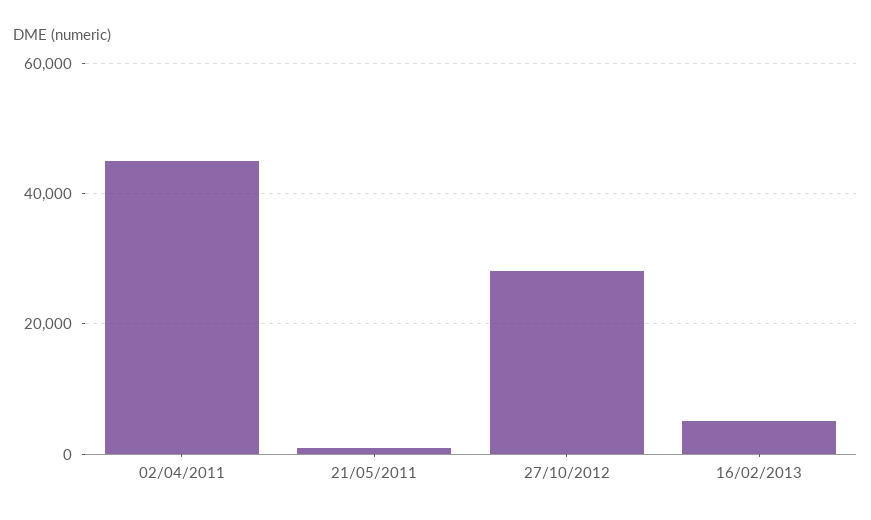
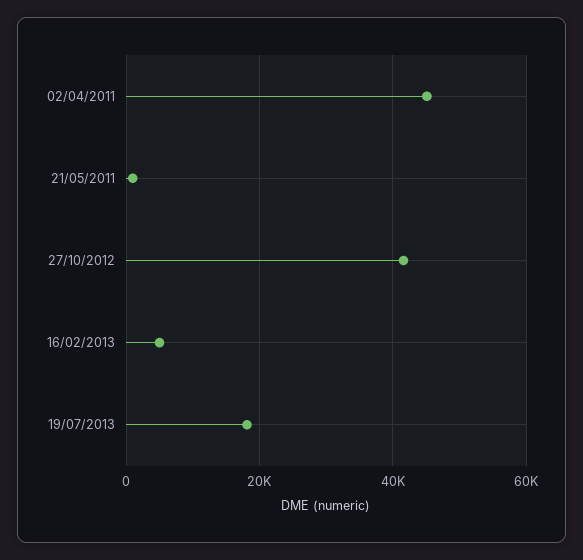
27/10/2012: 28000 -> 42000
19/07/2013: none -> 18000

